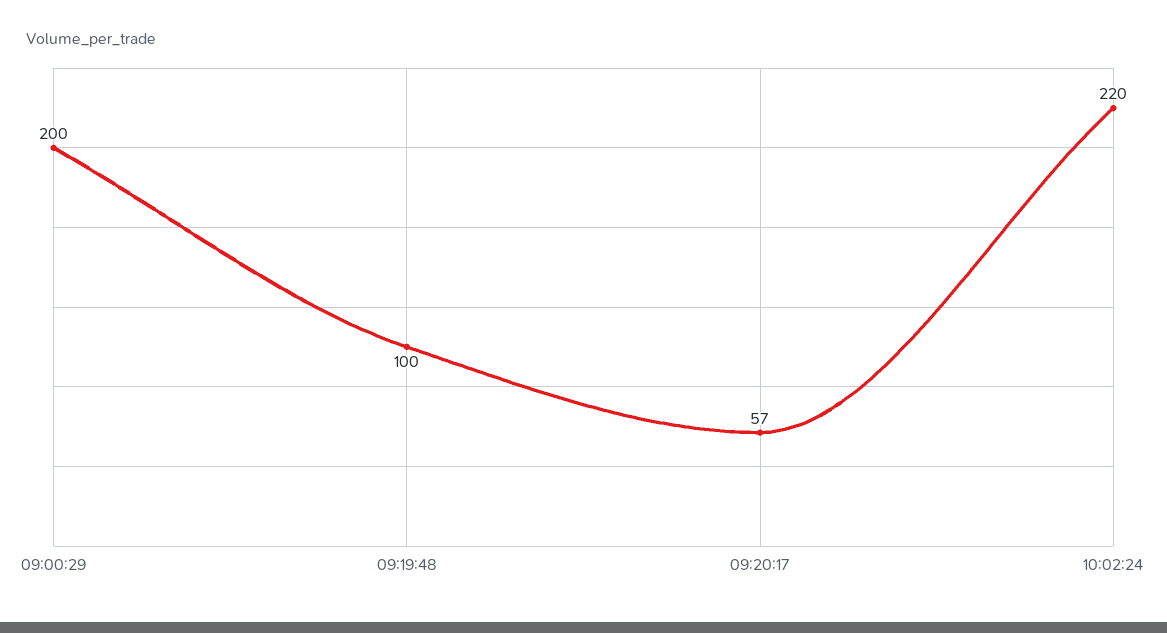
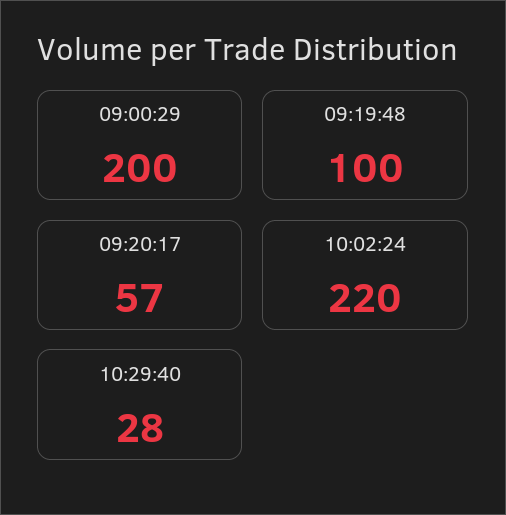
10:29:40: none -> 28

